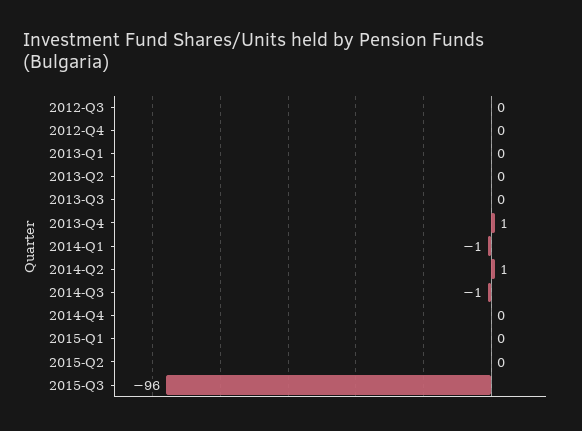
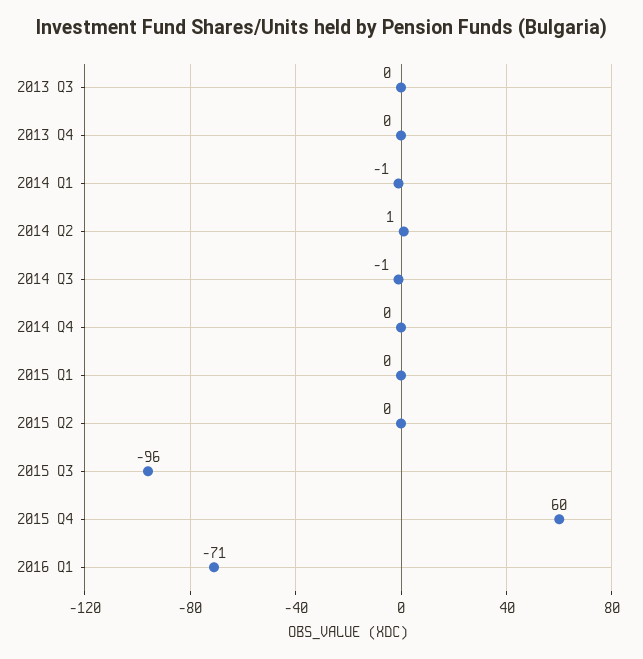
2012-Q3: 0 -> none
2012-Q4: 0 -> none
2013-Q1: 0 -> none
2013-Q2: 0 -> none
2013-Q4: 1 -> 0
2015 Q4: none -> 60
2016 Q1: none -> -71

